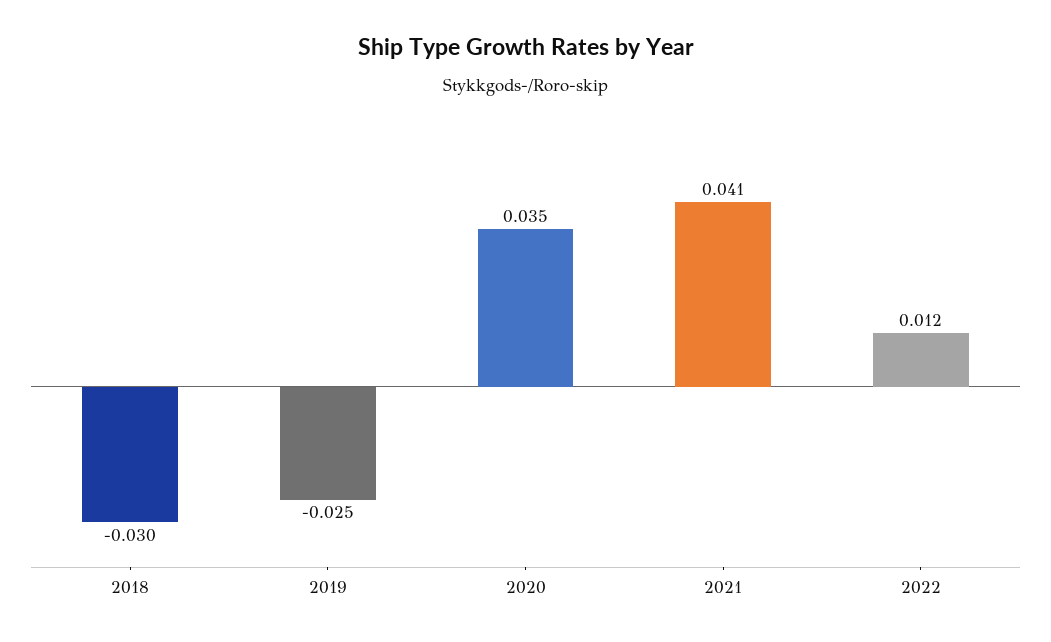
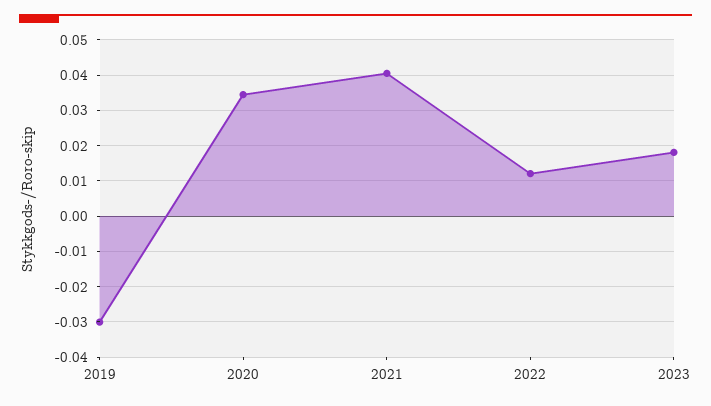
2018: -0.03 -> none
2019: -0.025 -> -0.03
2023: none -> 0.018

